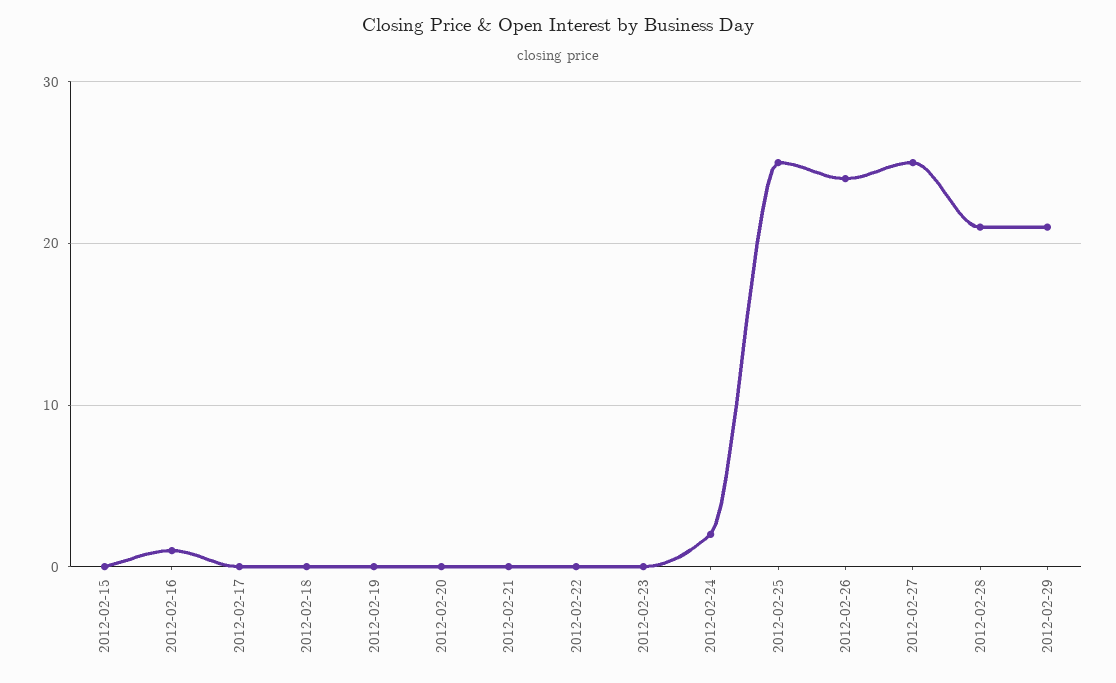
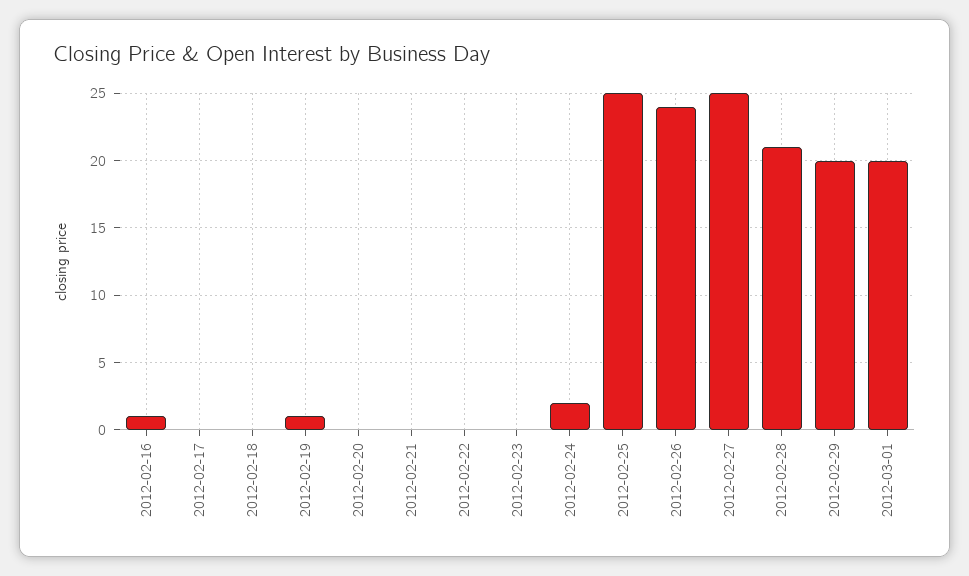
2012-02-15: 0 -> none
2012-02-19: 0 -> 1
2012-02-29: 21 -> 20
2012-03-01: none -> 20

